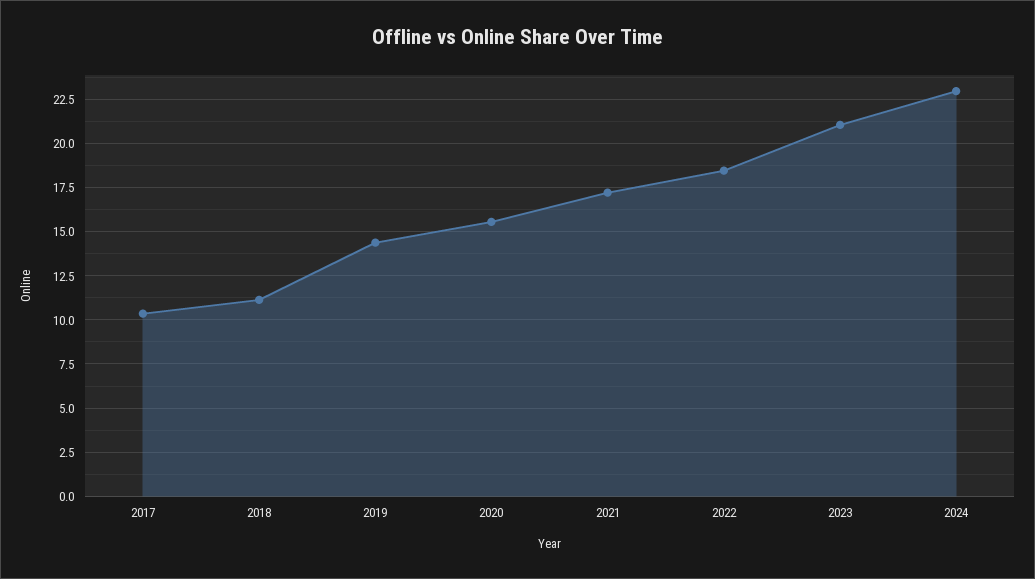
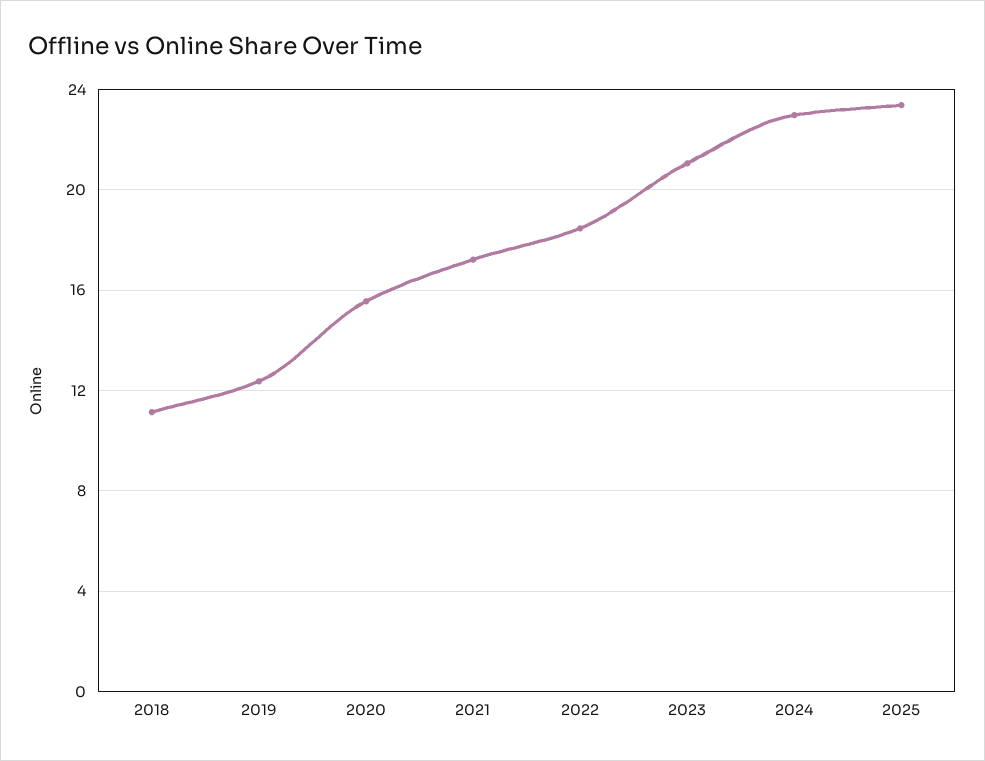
2017: 10.5 -> none
2019: 14.5 -> 12.5
2025: none -> 23.5

